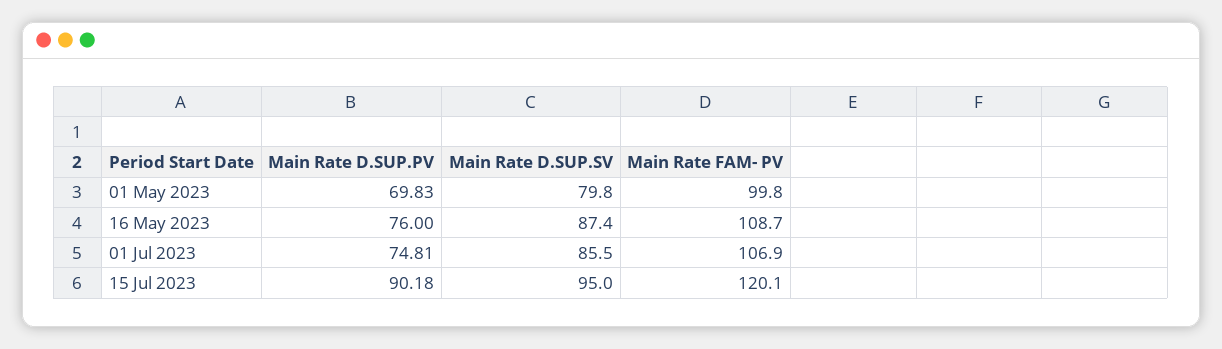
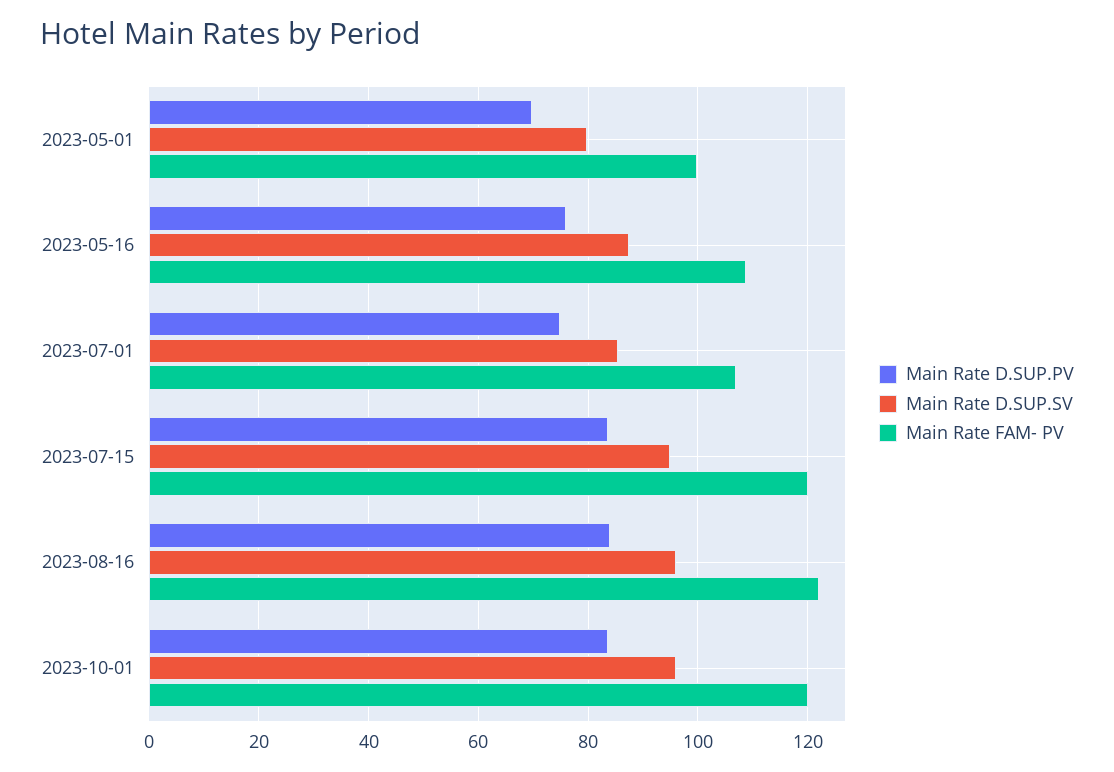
Main Rate D.SUP.PV, 15 Jul 2023: 90.18 -> 84
Main Rate D.SUP.PV, 2023-08-16: none -> 84
Main Rate D.SUP.SV, 2023-08-16: none -> 96
Main Rate FAM- PV, 2023-08-16: none -> 122
Main Rate D.SUP.PV, 2023-10-01: none -> 84
Main Rate D.SUP.SV, 2023-10-01: none -> 96
Main Rate FAM- PV, 2023-10-01: none -> 120

